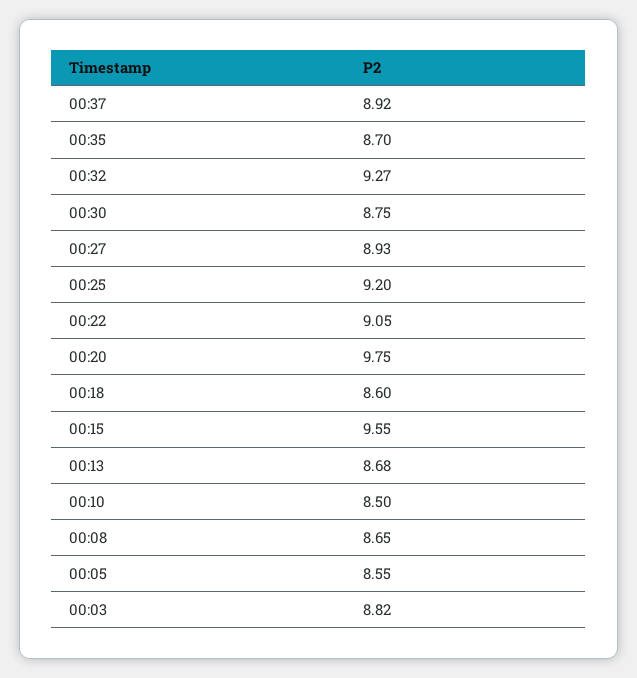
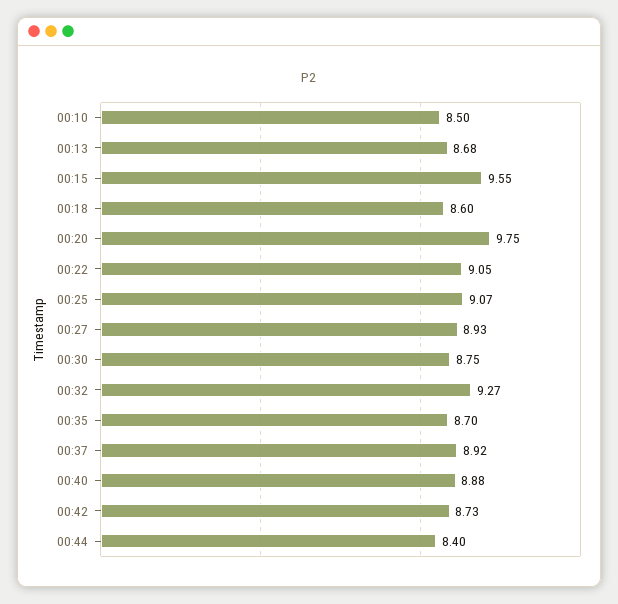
00:25: 9.2 -> 9.07
00:08: 8.65 -> none
00:05: 8.55 -> none
00:03: 8.82 -> none
00:40: none -> 8.88
00:42: none -> 8.73
00:44: none -> 8.4

